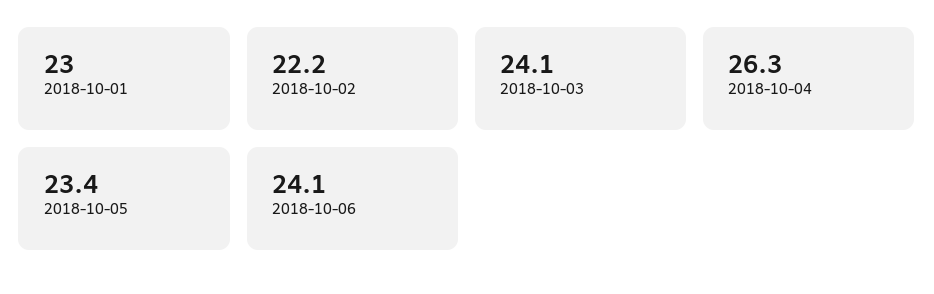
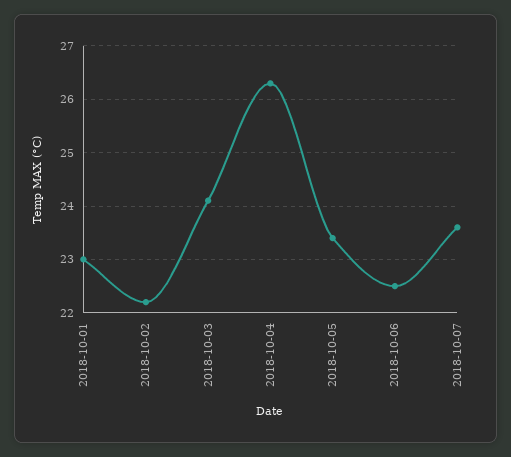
2018-10-06: 24.1 -> 22.5
2018-10-07: none -> 23.5

